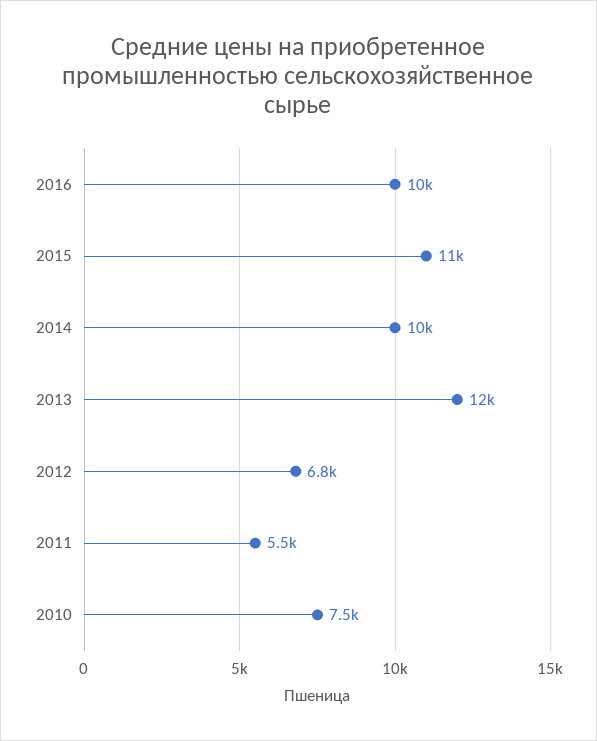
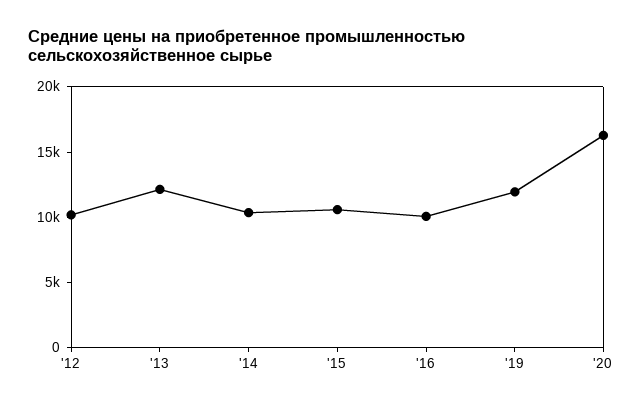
2012: 6800 -> 10000
2011: 5500 -> none
2010: 7500 -> none
'19: none -> 12000
'20: none -> 16000

